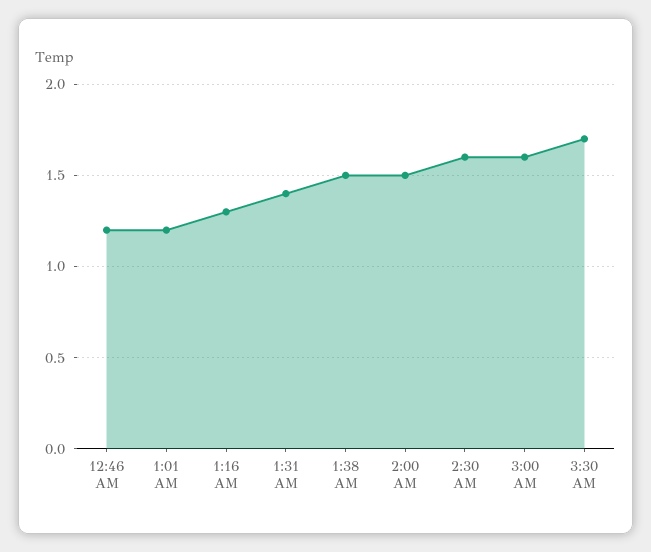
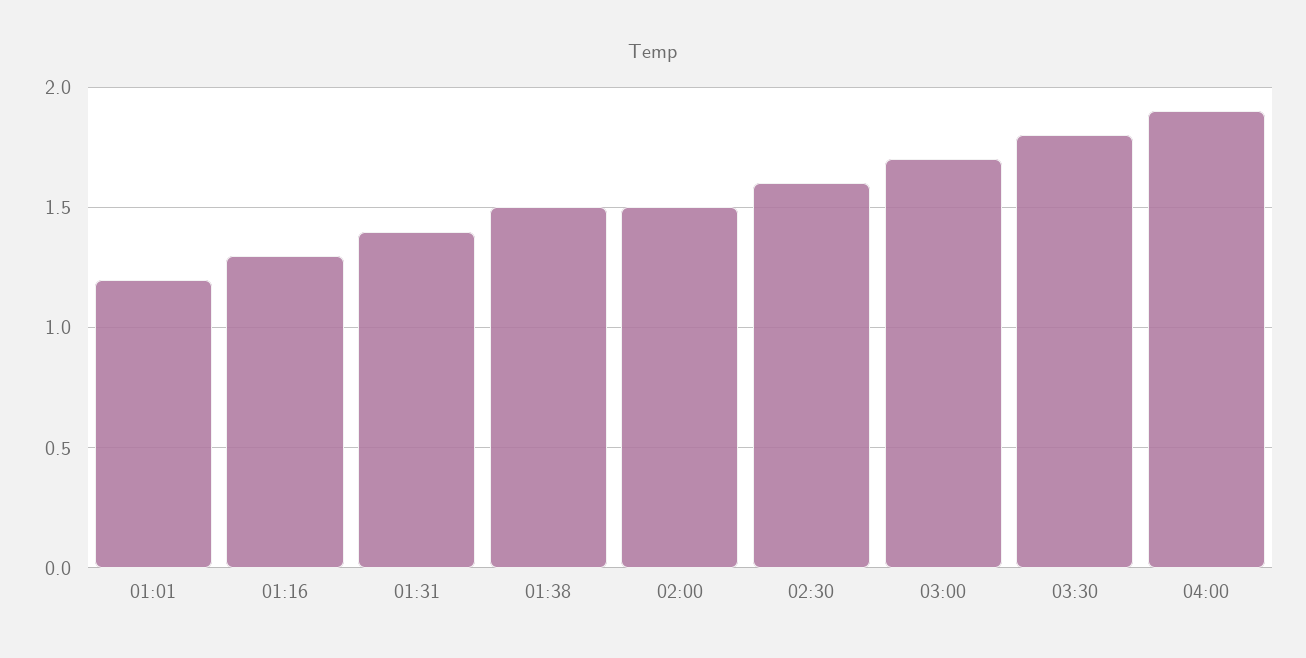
12:46 AM: 1.2 -> none
3:00 AM: 1.6 -> 1.7
3:30 AM: 1.7 -> 1.8
04:00: none -> 1.9

